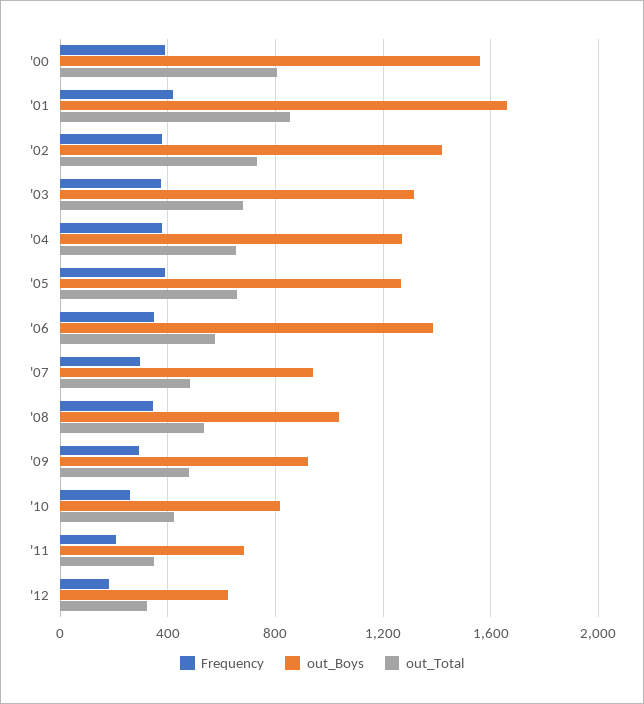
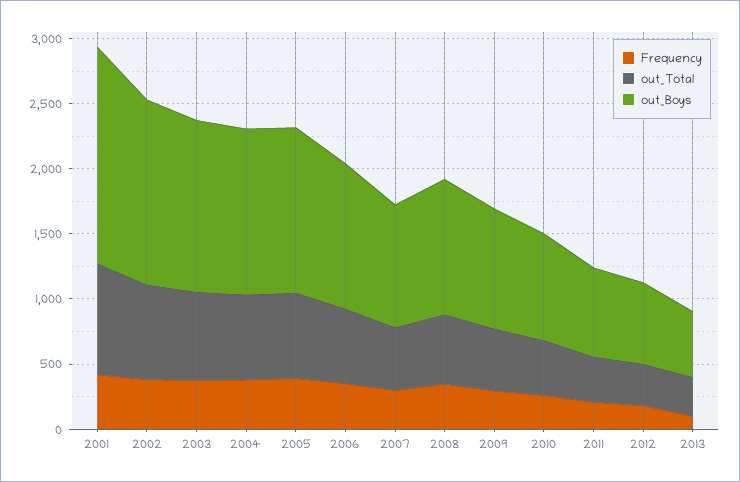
Frequency, '00: 400 -> none
out_Boys, '00: 1550 -> none
out_Total, '00: 800 -> none
out_Boys, '06: 1400 -> 1100
Frequency, 2013: none -> 100
out_Total, 2013: none -> 300
out_Boys, 2013: none -> 500

